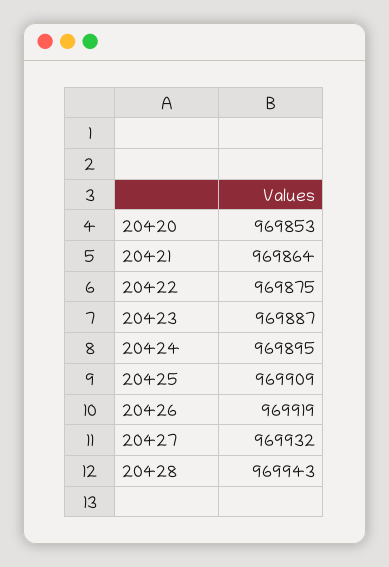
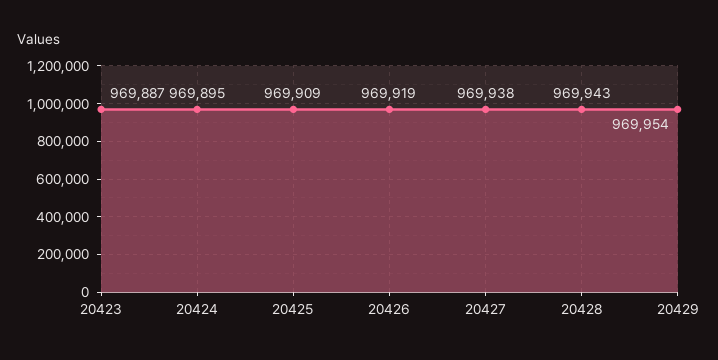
20420: 969853 -> none
20421: 969864 -> none
20422: 969875 -> none
20427: 969932 -> 969938
20429: none -> 969954

